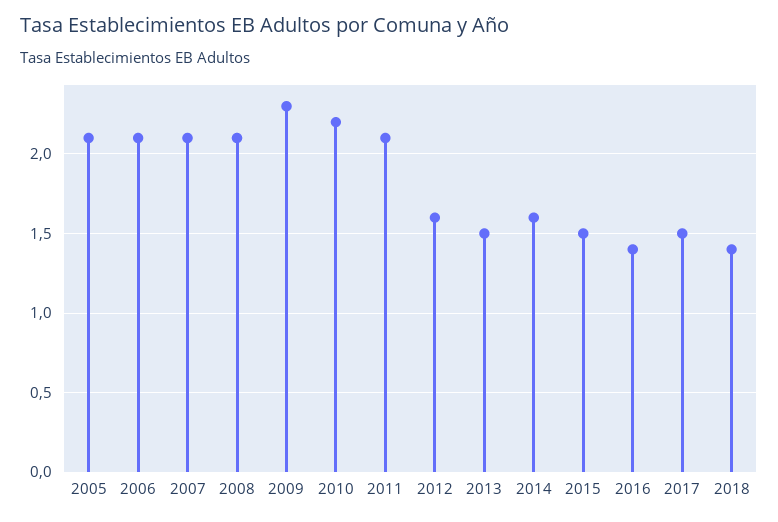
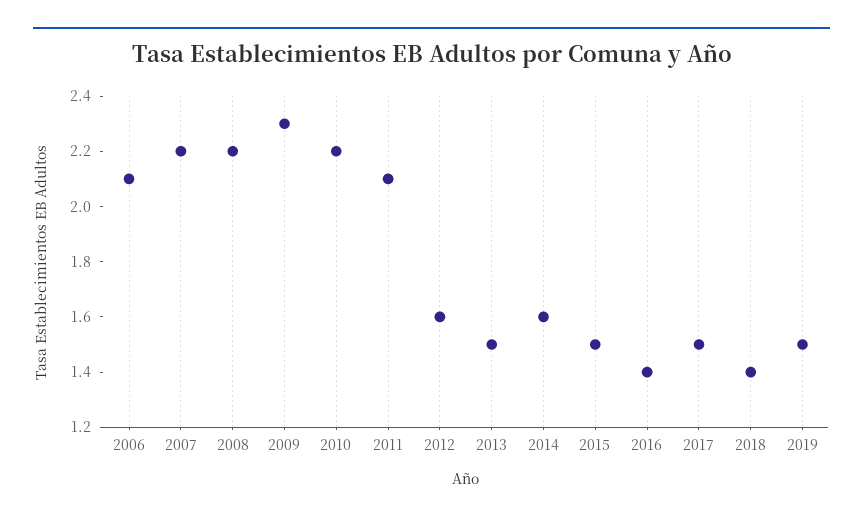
2005: 2.1 -> none
2007: 2.1 -> 2.2
2008: 2.1 -> 2.2
2019: none -> 1.5

